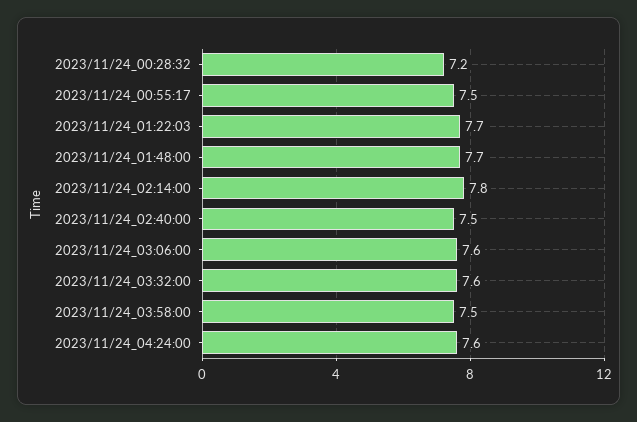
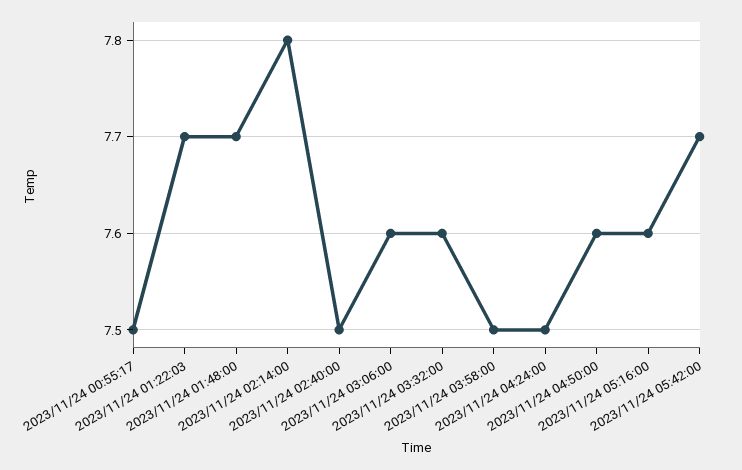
2023/11/24_00:28:32: 7.2 -> none
2023/11/24_04:24:00: 7.6 -> 7.5
2023/11/24 04:50:00: none -> 7.6
2023/11/24 05:16:00: none -> 7.6
2023/11/24 05:42:00: none -> 7.7

